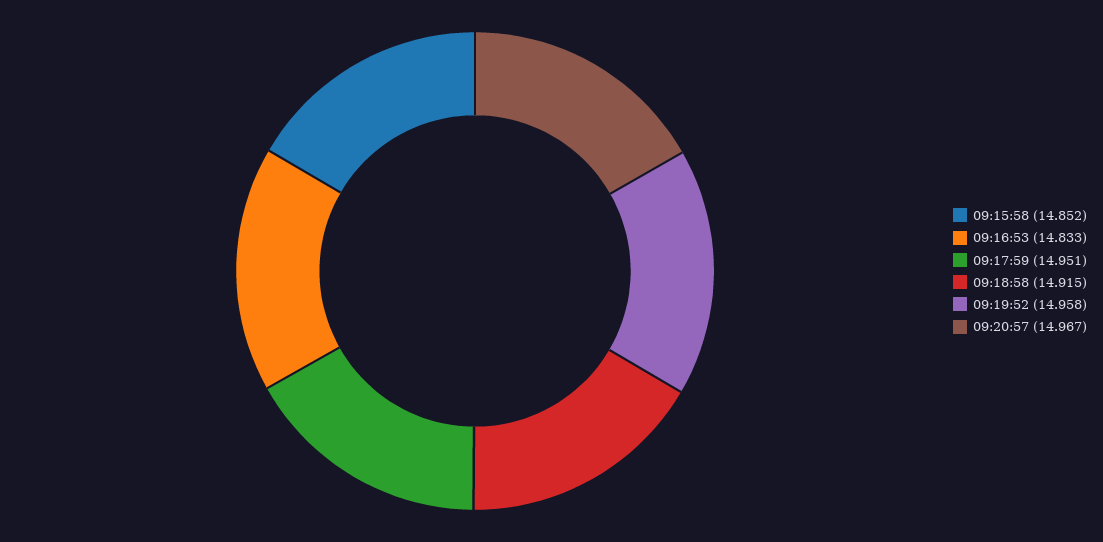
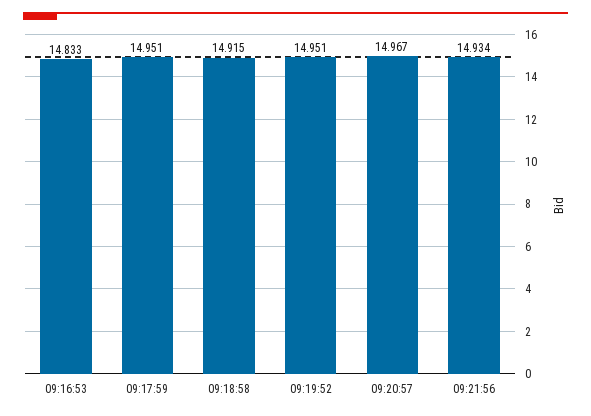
09:15:58: 14.852 -> none
09:19:52: 14.958 -> 14.951
09:21:56: none -> 14.934

